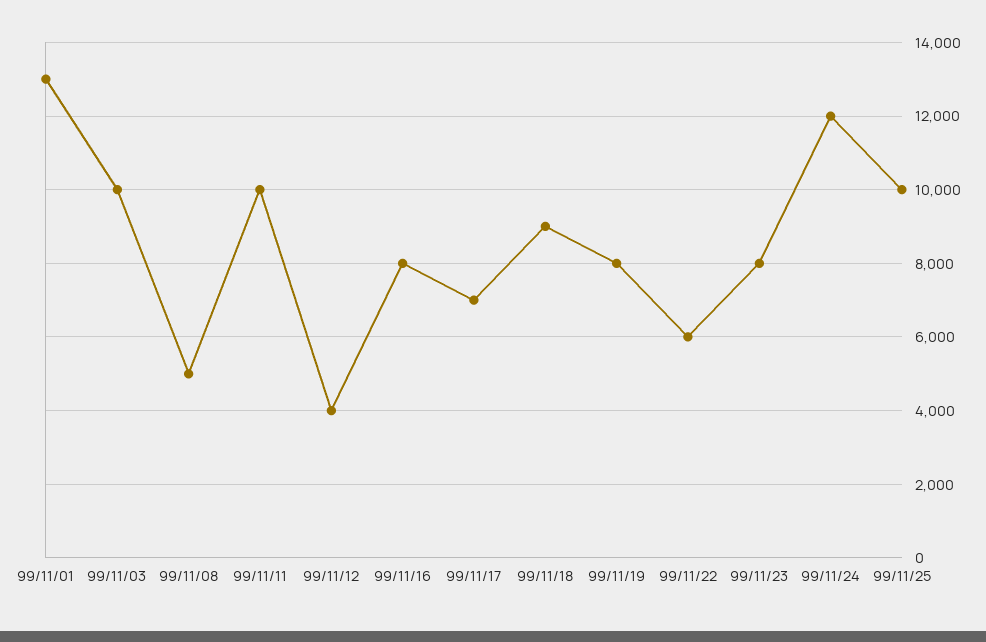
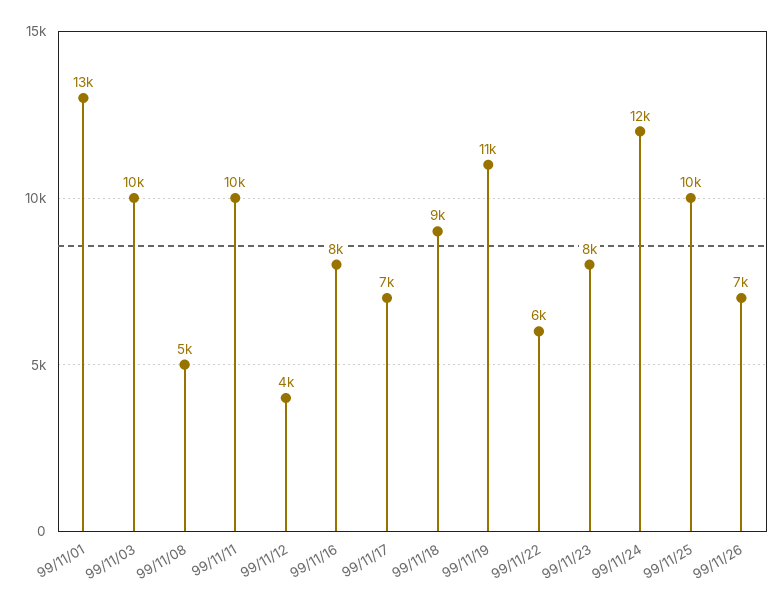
99/11/19: 8000 -> 11000
99/11/26: none -> 7000

